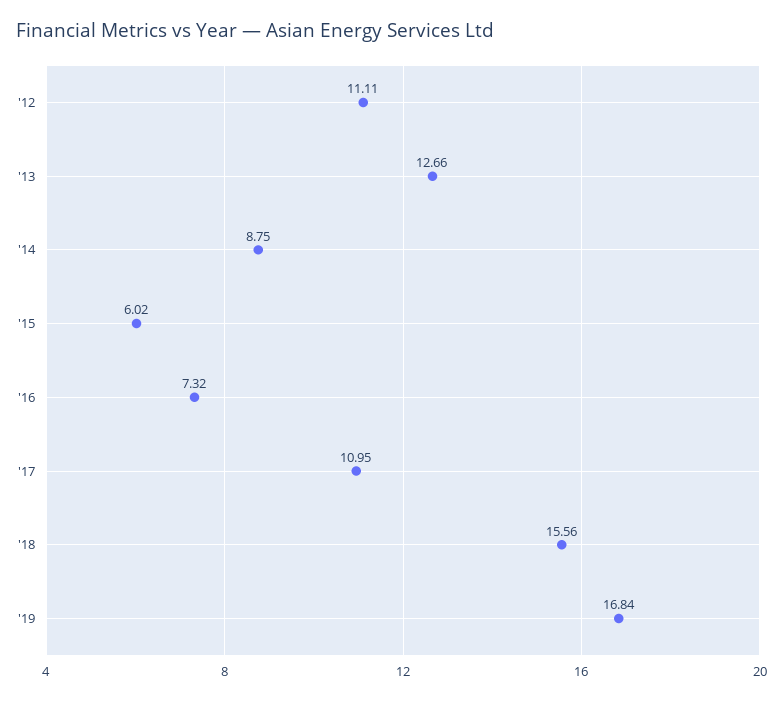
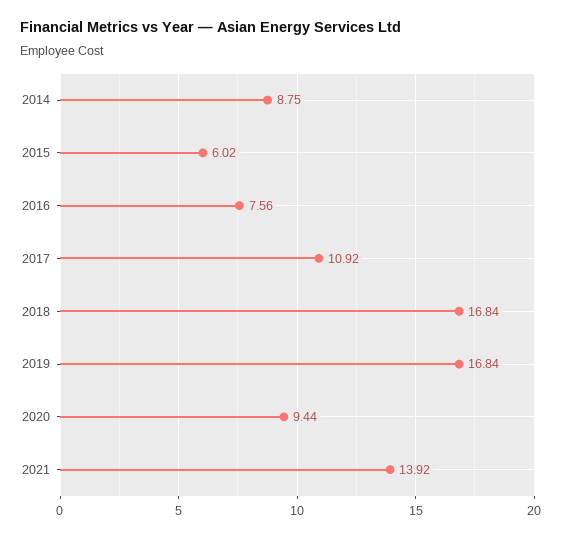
'12: 11.11 -> none
'13: 12.66 -> none
'16: 7.32 -> 7.56
'17: 10.95 -> 10.92
'18: 15.56 -> 16.84
2020: none -> 9.44
2021: none -> 13.92

